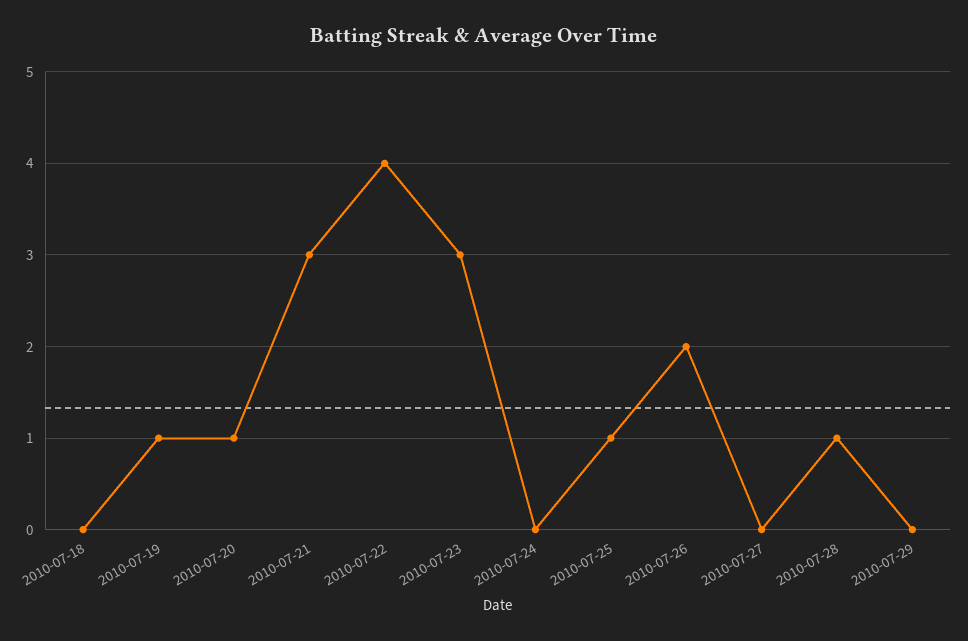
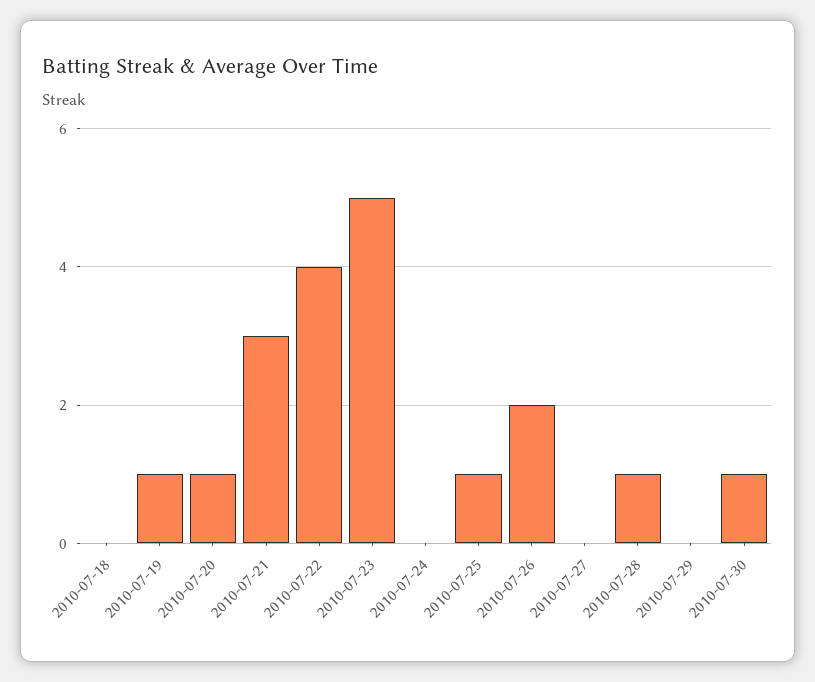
2010-07-23: 3 -> 5
2010-07-30: none -> 1

